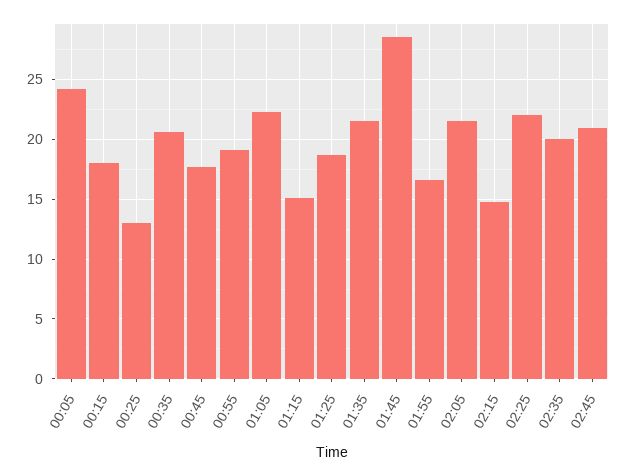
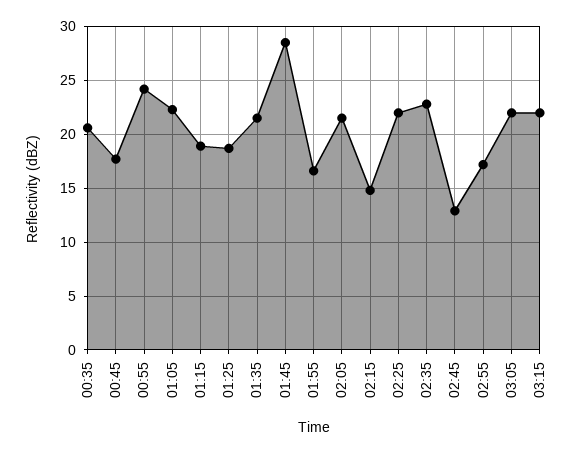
00:05: 24 -> none
00:15: 18 -> none
00:25: 13 -> none
00:55: 19 -> 24
01:15: 15 -> 19
02:35: 20 -> 23
02:45: 21 -> 13
02:55: none -> 17
03:05: none -> 22
03:15: none -> 22

